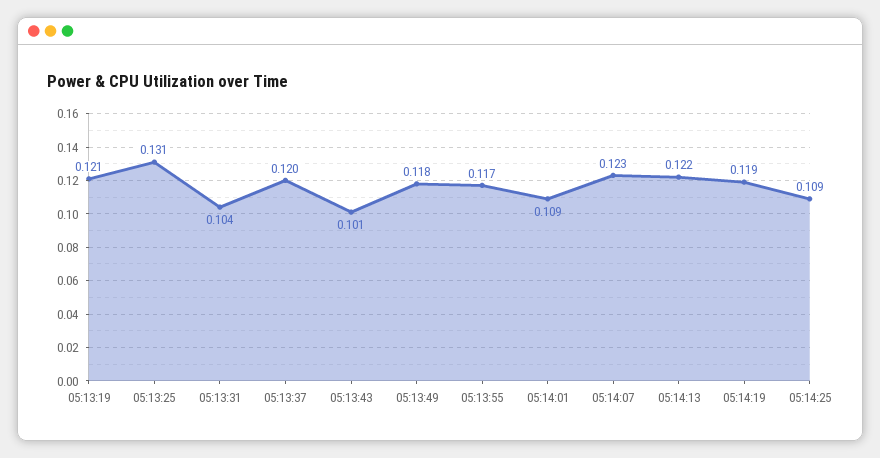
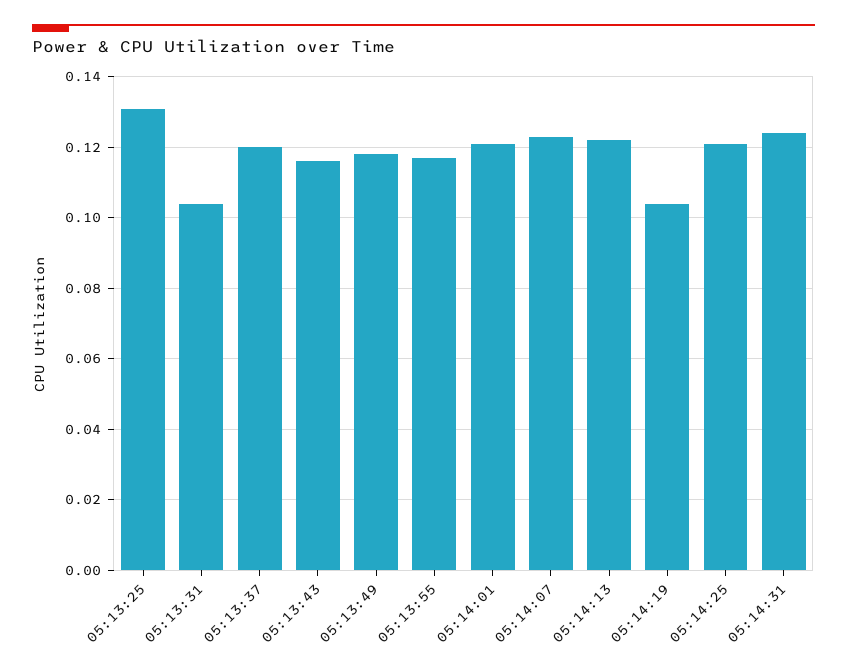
05:13:19: 0.121 -> none
05:13:43: 0.101 -> 0.115
05:14:01: 0.109 -> 0.12
05:14:19: 0.119 -> 0.105
05:14:25: 0.109 -> 0.12
05:14:31: none -> 0.125

